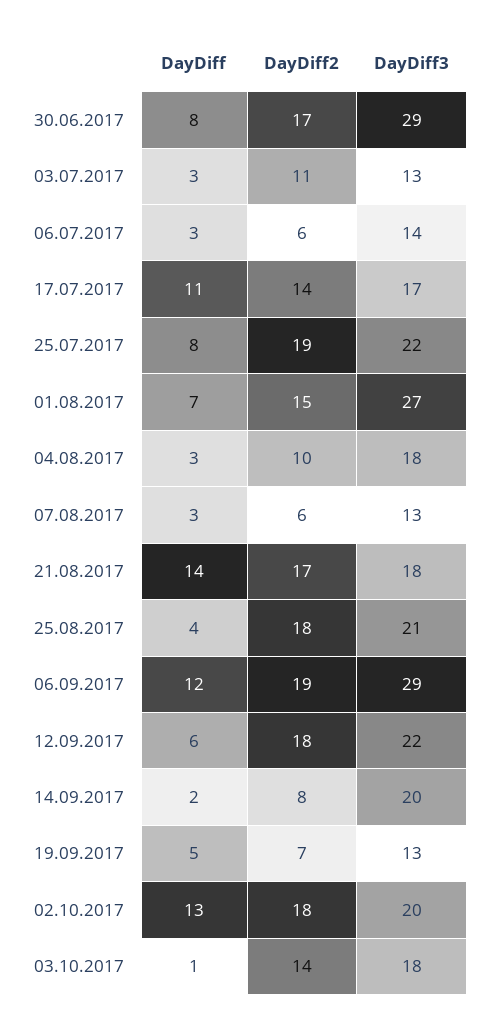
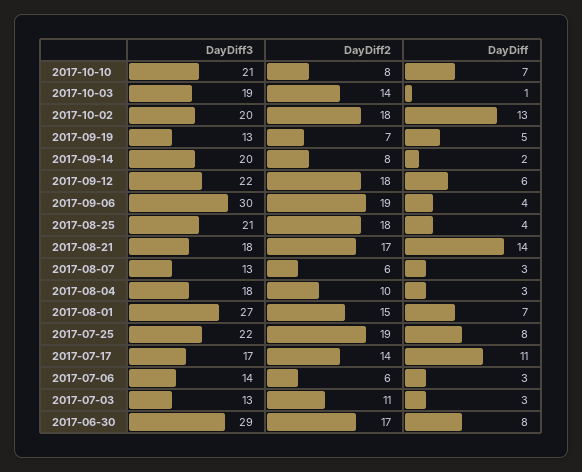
DayDiff, 06.09.2017: 12 -> 4
DayDiff3, 06.09.2017: 29 -> 30
DayDiff3, 03.10.2017: 18 -> 19
DayDiff3, 2017-10-10: none -> 21
DayDiff2, 2017-10-10: none -> 8
DayDiff, 2017-10-10: none -> 7

